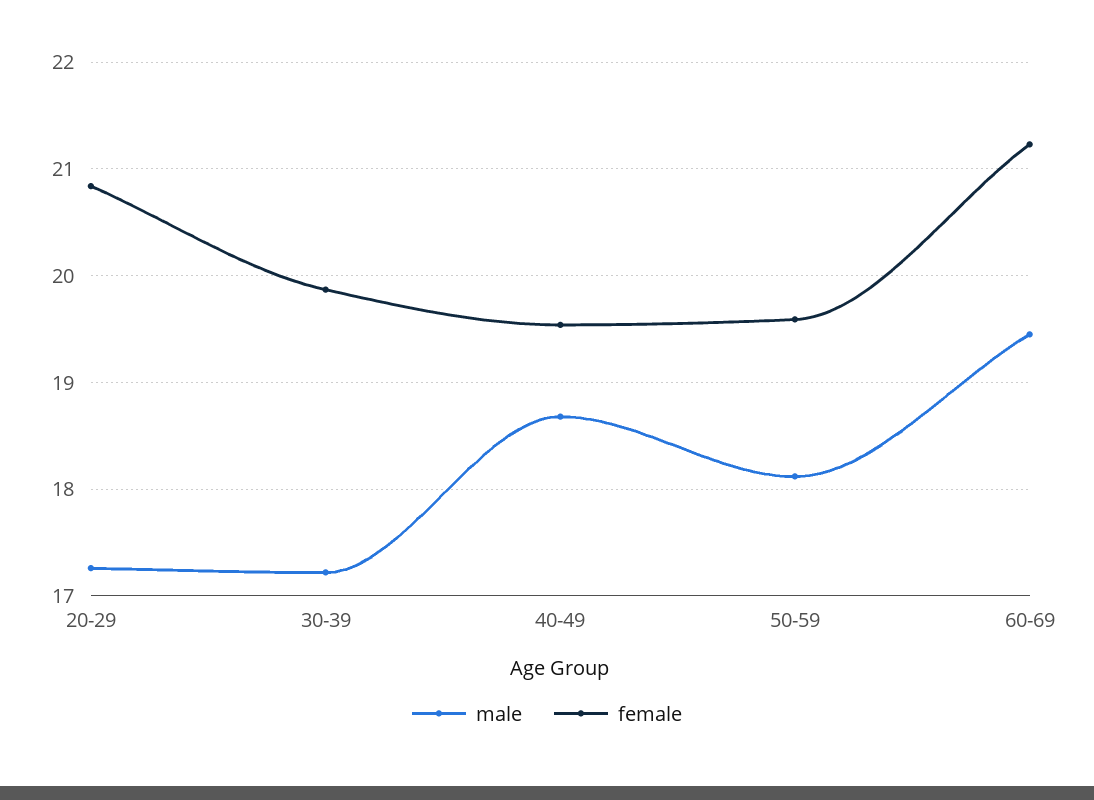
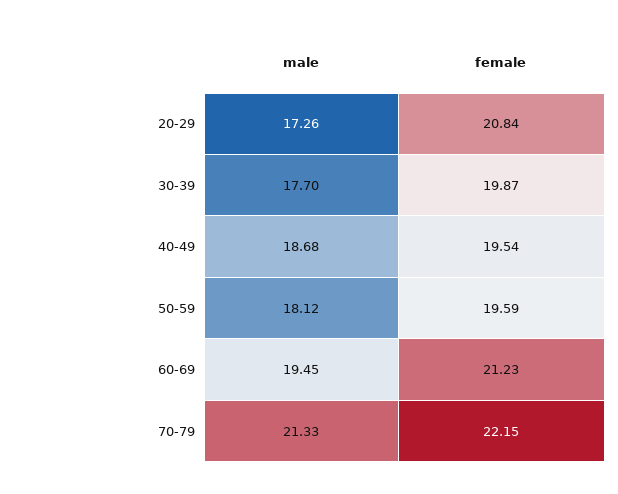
male, 30-39: 17.2 -> 17.7
male, 70-79: none -> 21.33
female, 70-79: none -> 22.15

